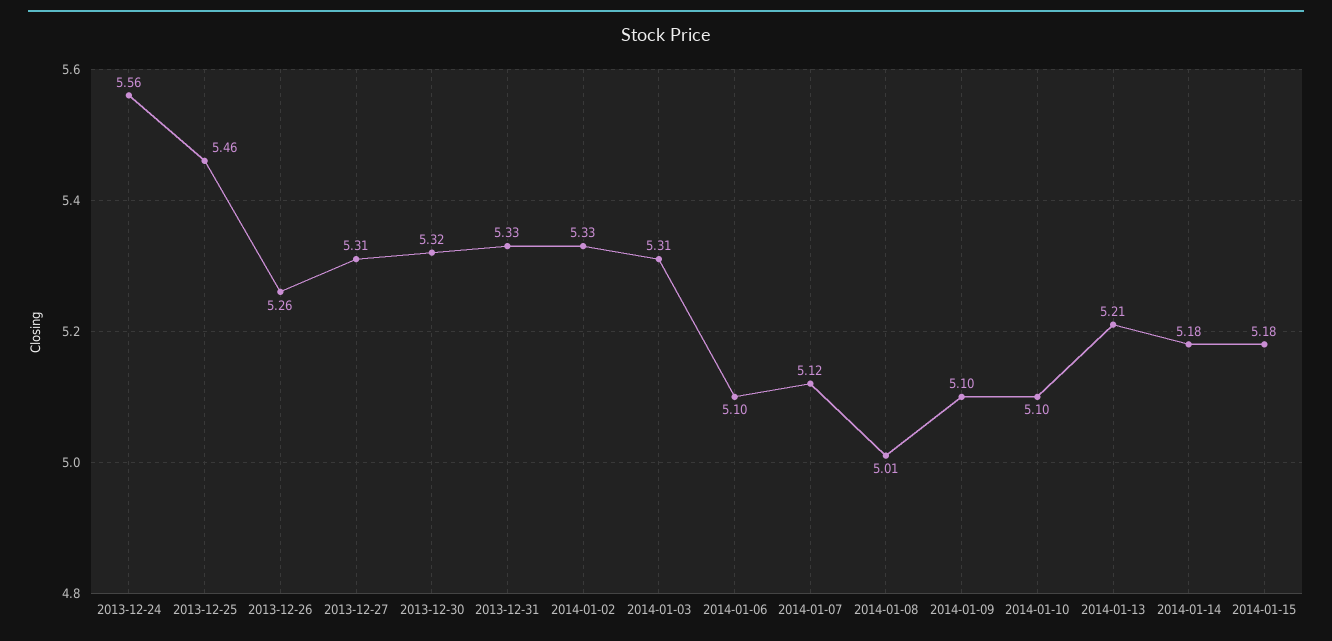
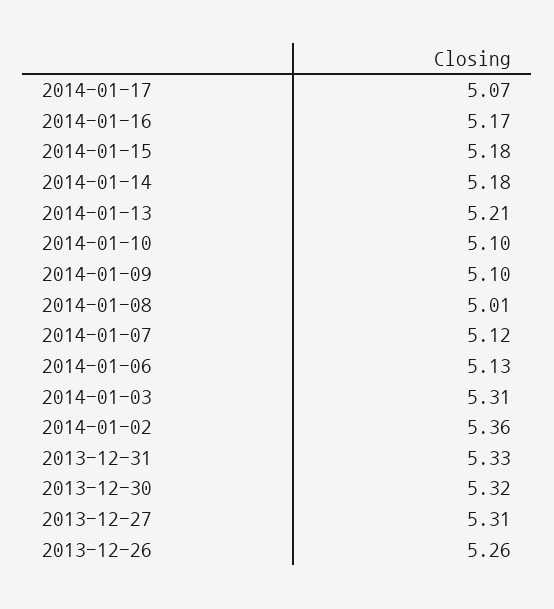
2013-12-24: 5.56 -> none
2013-12-25: 5.46 -> none
2014-01-02: 5.33 -> 5.36
2014-01-06: 5.1 -> 5.13
2014-01-17: none -> 5.07
2014-01-16: none -> 5.17

